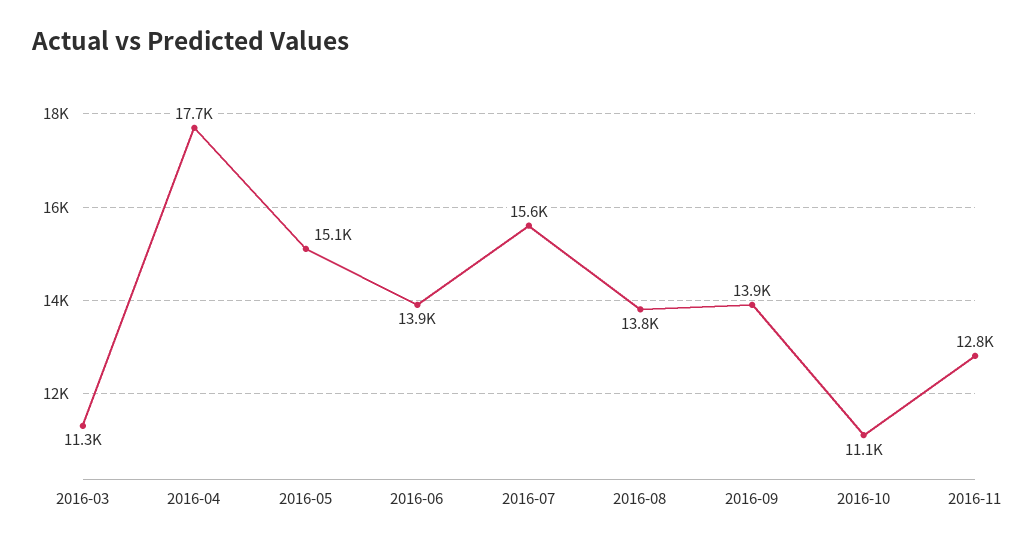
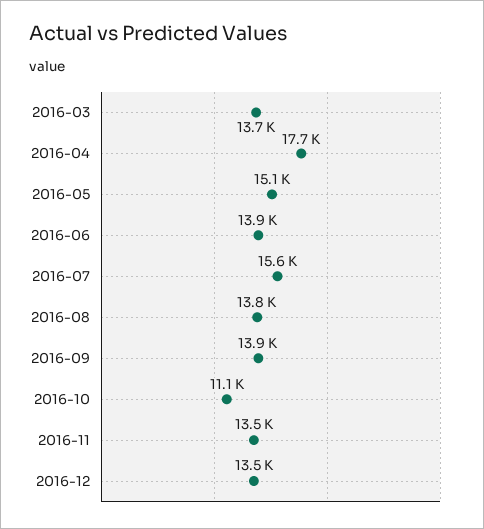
2016-03: 11300 -> 13700
2016-11: 12800 -> 13500
2016-12: none -> 13500

